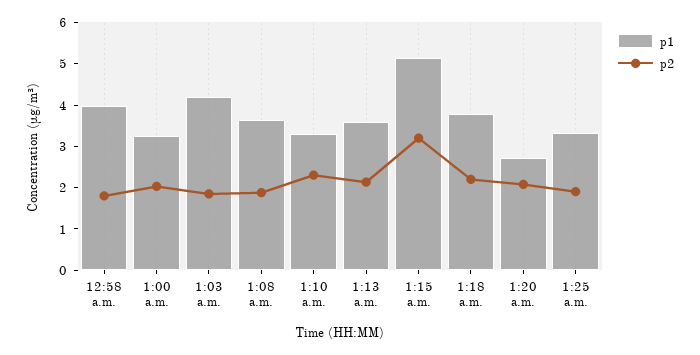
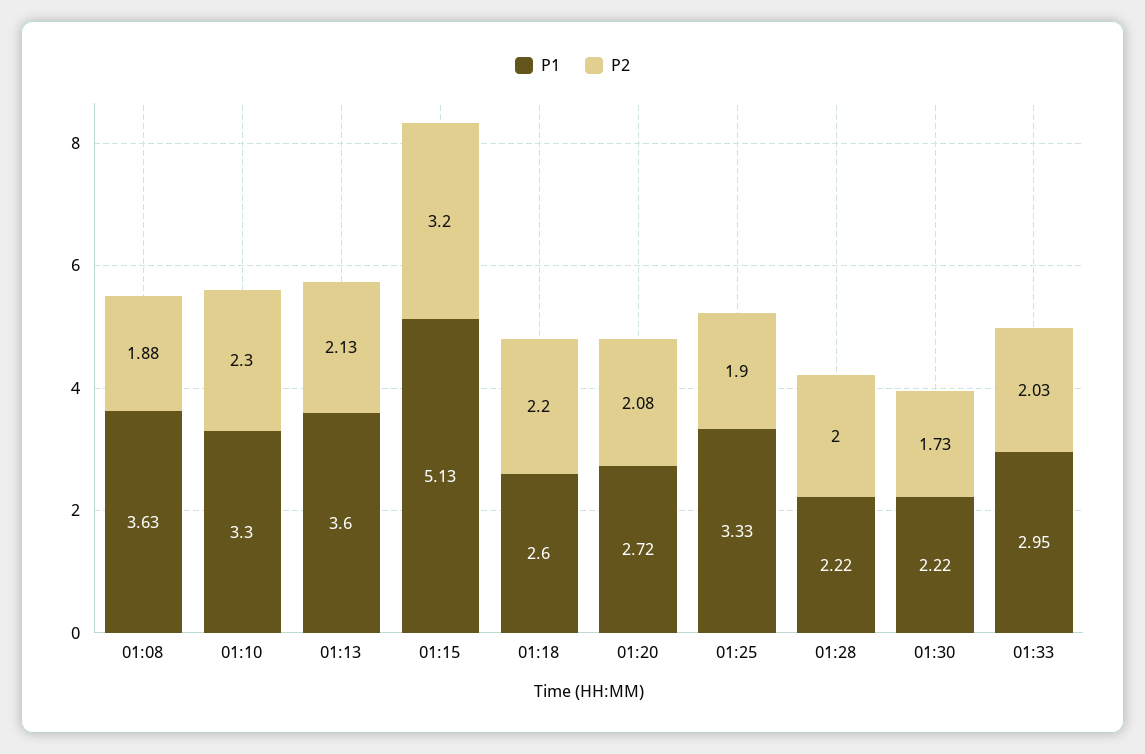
p1, 12:58 a.m.: 4 -> none
p2, 12:58 a.m.: 1.8 -> none
p1, 1:00 a.m.: 3.2 -> none
p2, 1:00 a.m.: 2 -> none
p1, 1:03 a.m.: 4.2 -> none
p2, 1:03 a.m.: 1.8 -> none
p1, 1:18 a.m.: 3.8 -> 2.6
p1, 01:28: none -> 2.22
p2, 01:28: none -> 2
p1, 01:30: none -> 2.22
p2, 01:30: none -> 1.73
p1, 01:33: none -> 2.95
p2, 01:33: none -> 2.03

